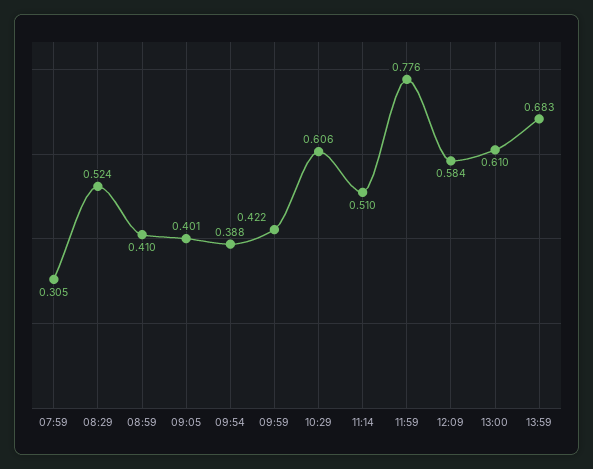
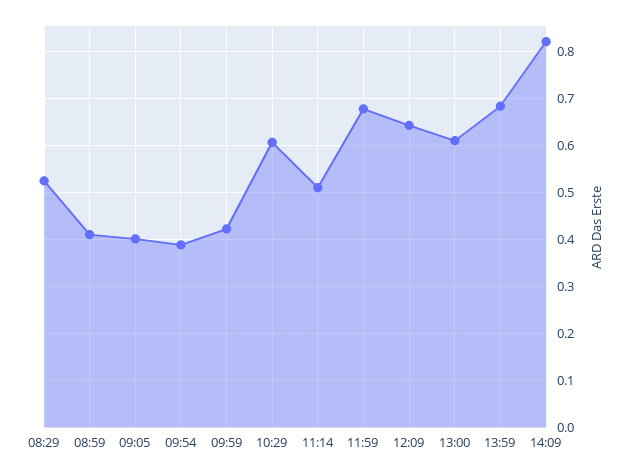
07:59: 0.305 -> none
11:59: 0.776 -> 0.68
12:09: 0.584 -> 0.64
14:09: none -> 0.82

